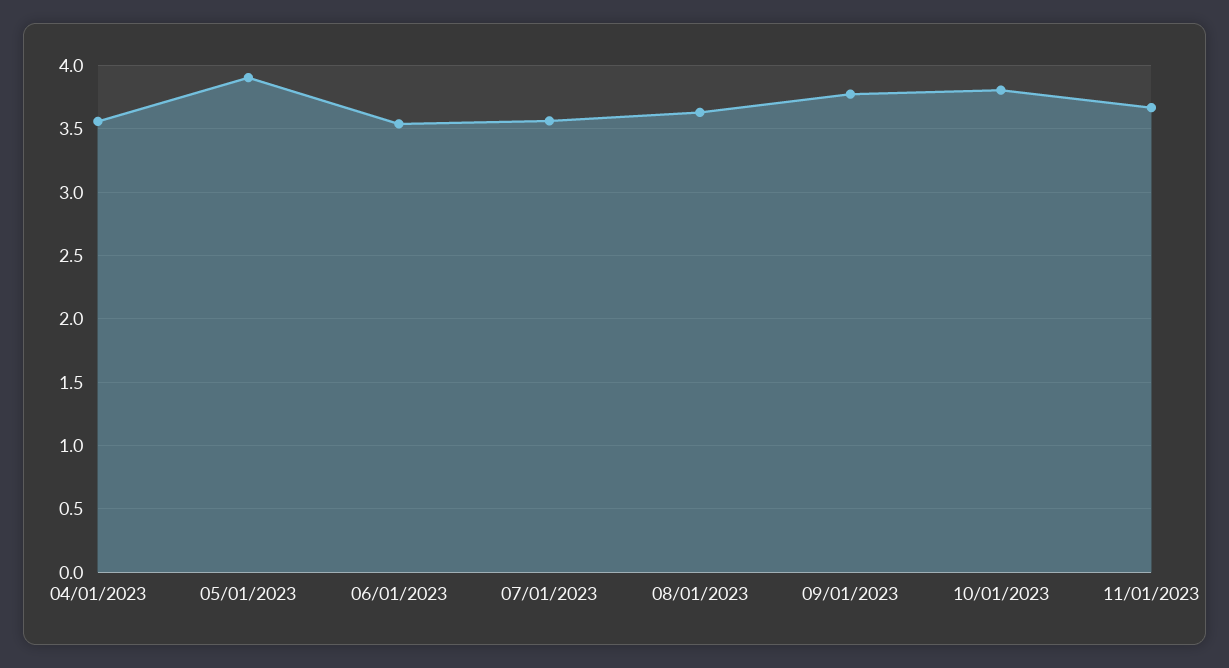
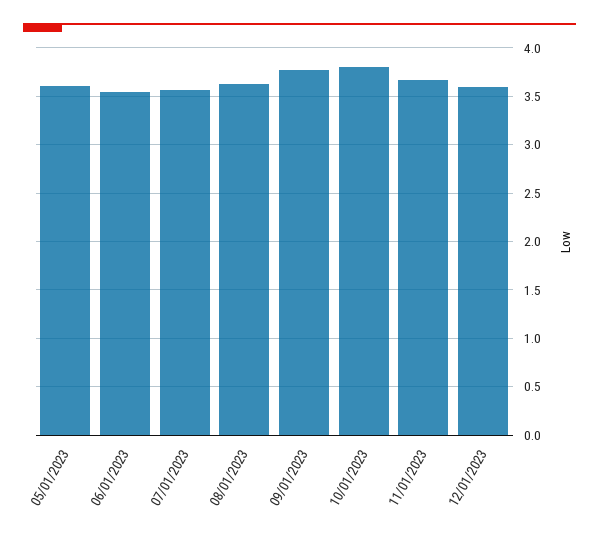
04/01/2023: 3.55 -> none
05/01/2023: 3.9 -> 3.6
12/01/2023: none -> 3.6

